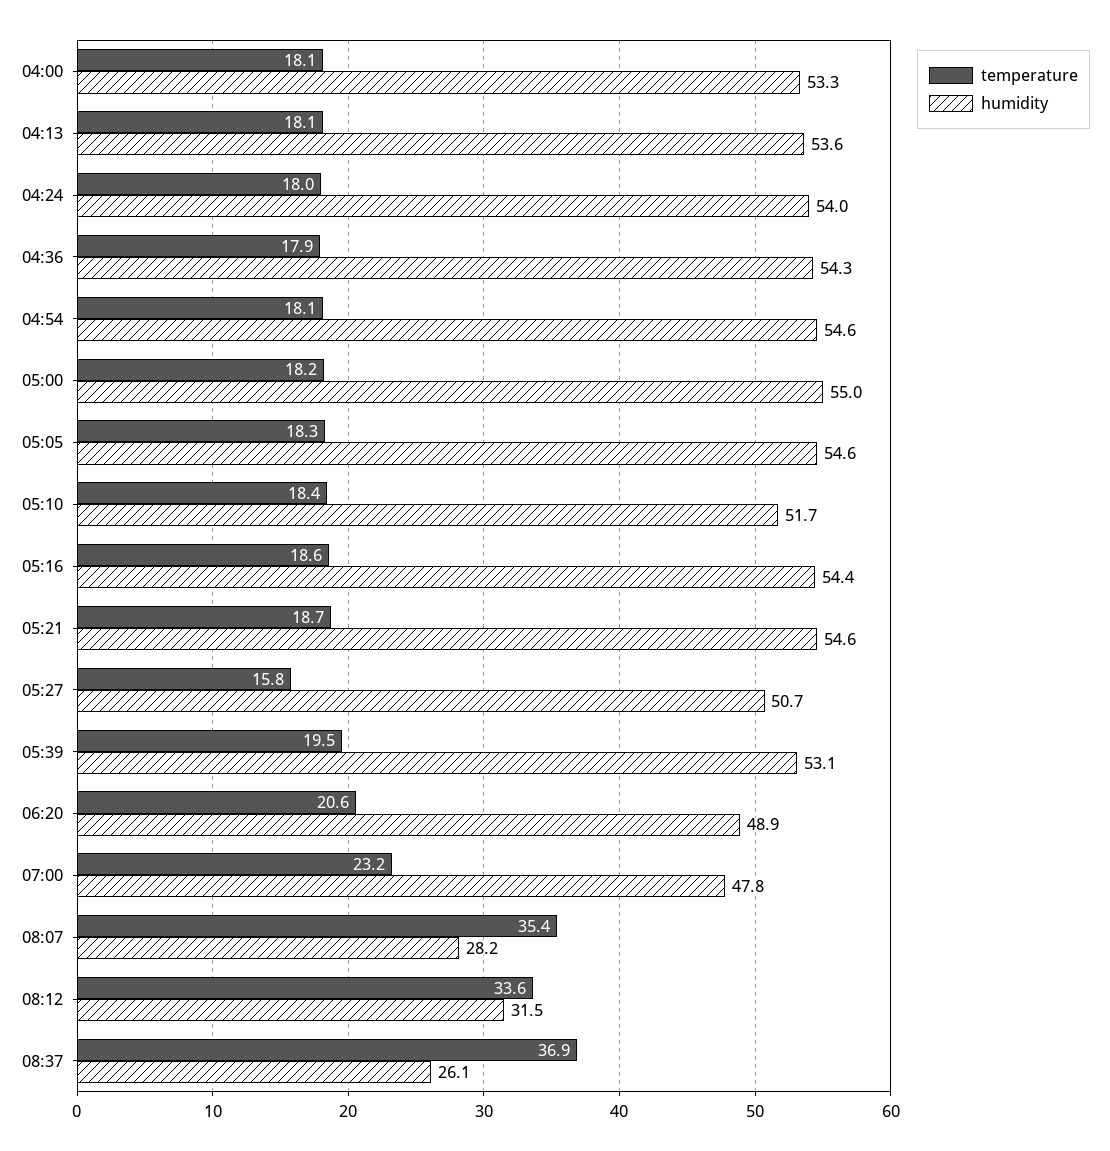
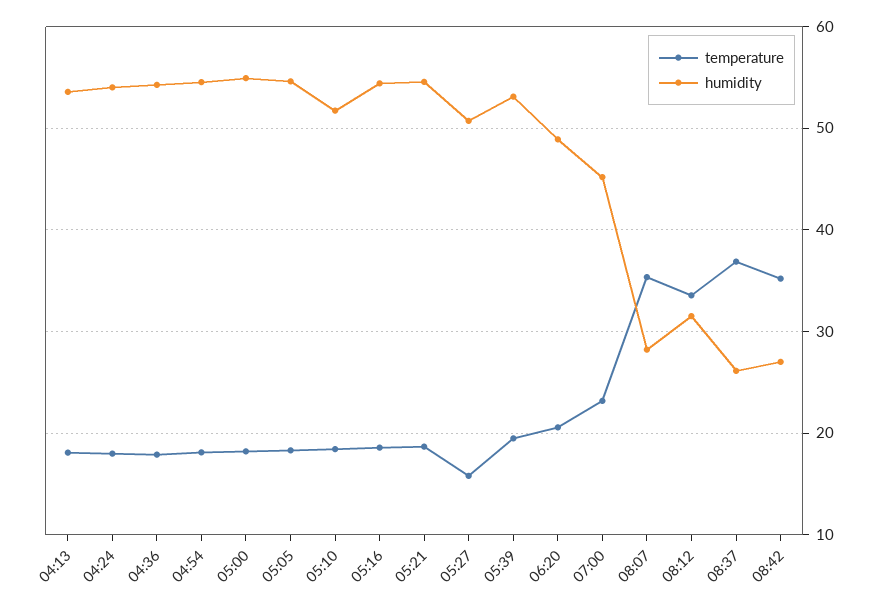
temperature, 04:00: 18.1 -> none
humidity, 04:00: 53.3 -> none
humidity, 07:00: 47.8 -> 45
temperature, 08:42: none -> 35
humidity, 08:42: none -> 27

